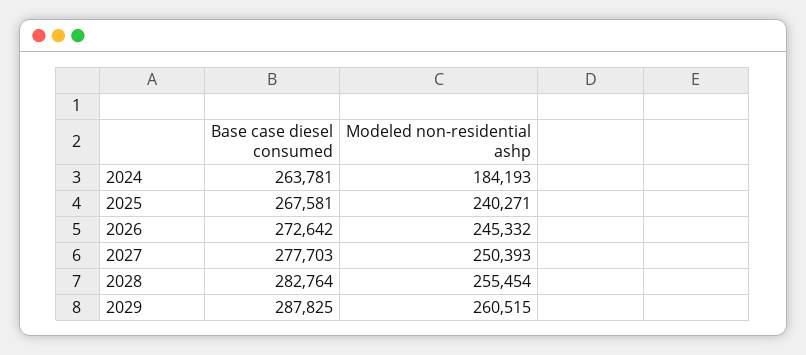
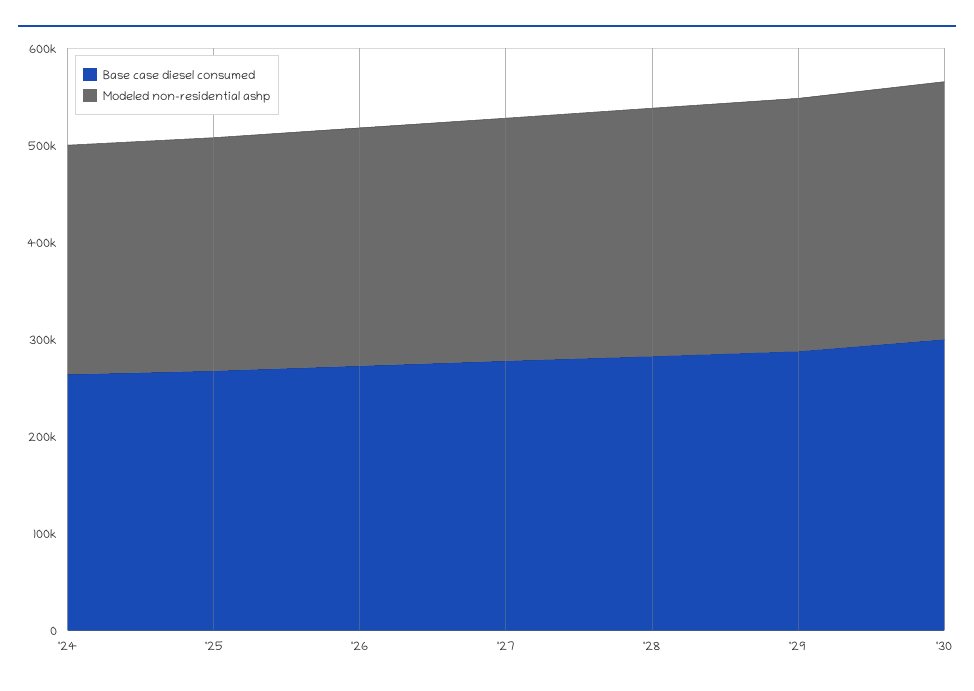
Modeled non-residential ashp, 2024: 184193 -> 240000
Base case diesel consumed, '30: none -> 300000
Modeled non-residential ashp, '30: none -> 260000

